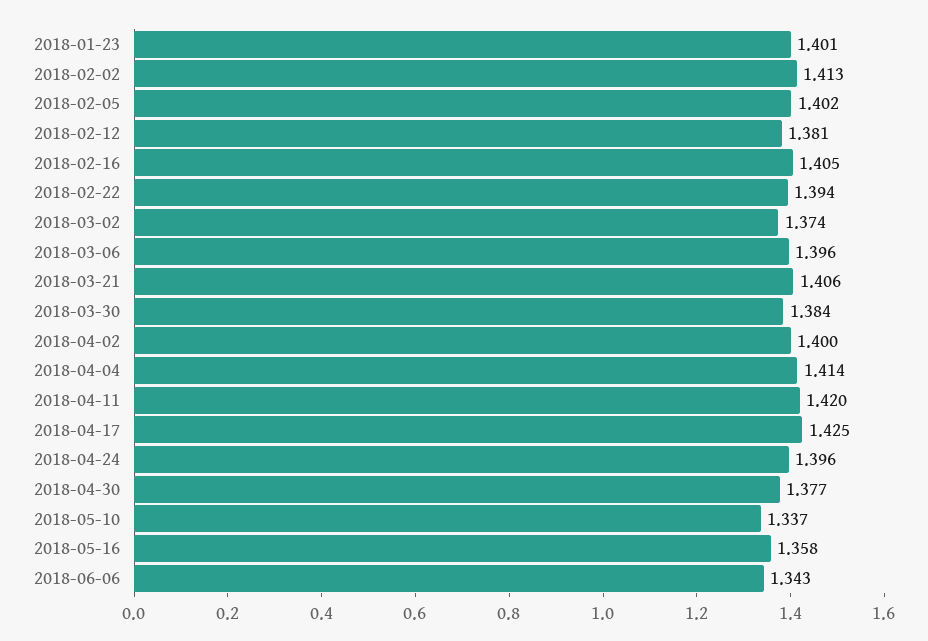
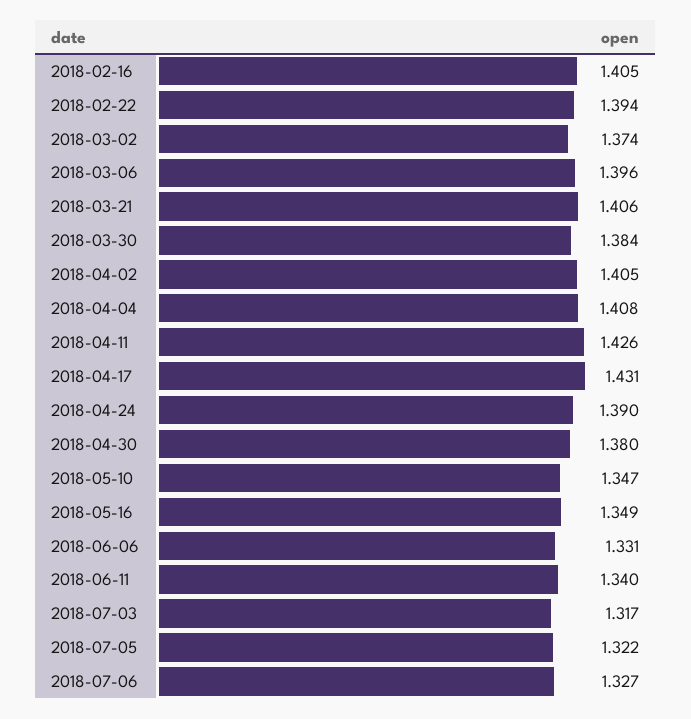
2018-01-23: 1.401 -> none
2018-02-02: 1.413 -> none
2018-02-05: 1.402 -> none
2018-02-12: 1.381 -> none
2018-04-02: 1.4 -> 1.405
2018-04-04: 1.414 -> 1.408
2018-04-11: 1.42 -> 1.426
2018-04-17: 1.425 -> 1.431
2018-04-24: 1.396 -> 1.39
2018-04-30: 1.377 -> 1.38
2018-05-10: 1.337 -> 1.347
2018-05-16: 1.358 -> 1.349
2018-06-06: 1.343 -> 1.331
2018-06-11: none -> 1.34
2018-07-03: none -> 1.317
2018-07-05: none -> 1.322
2018-07-06: none -> 1.327

